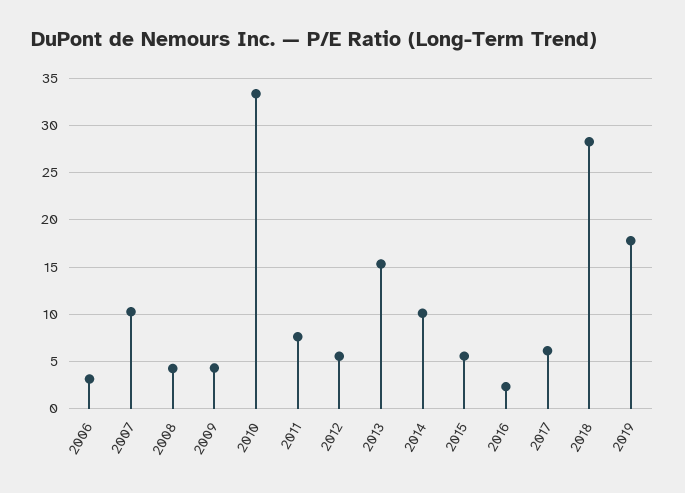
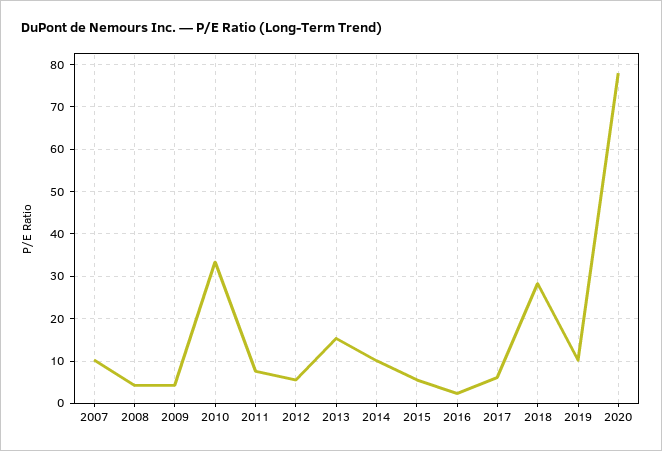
2006: 3 -> none
2019: 18 -> 10
2020: none -> 78

